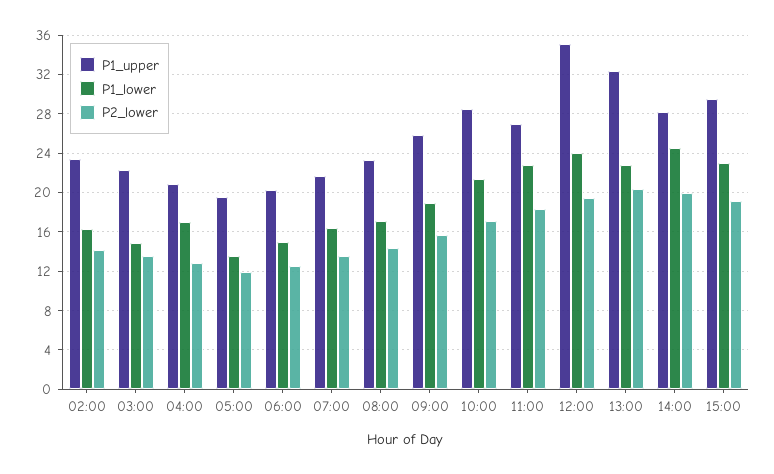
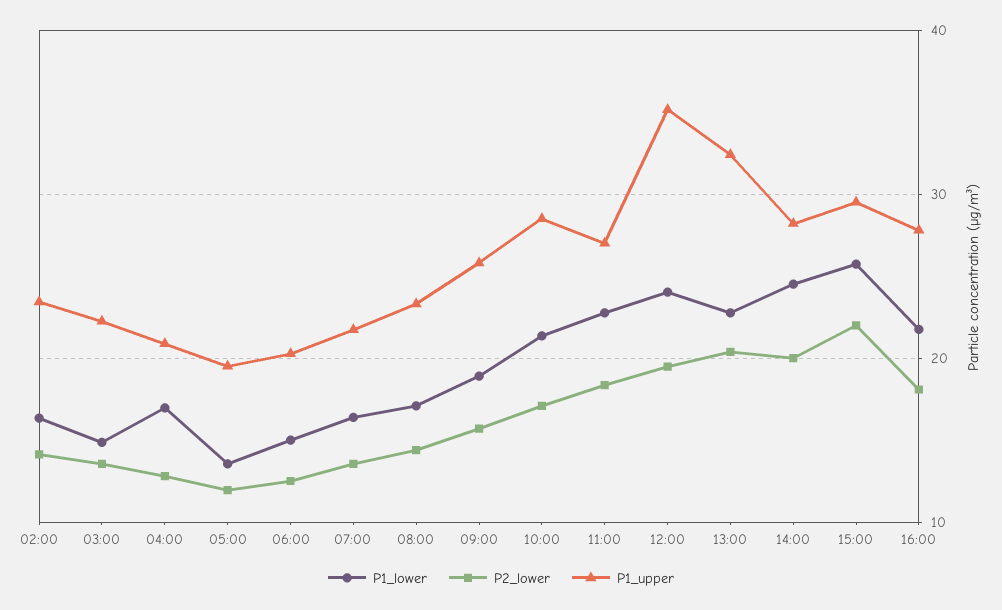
P1_lower, 15:00: 23 -> 26
P2_lower, 15:00: 19 -> 22
P1_lower, 16:00: none -> 22
P2_lower, 16:00: none -> 18
P1_upper, 16:00: none -> 28

